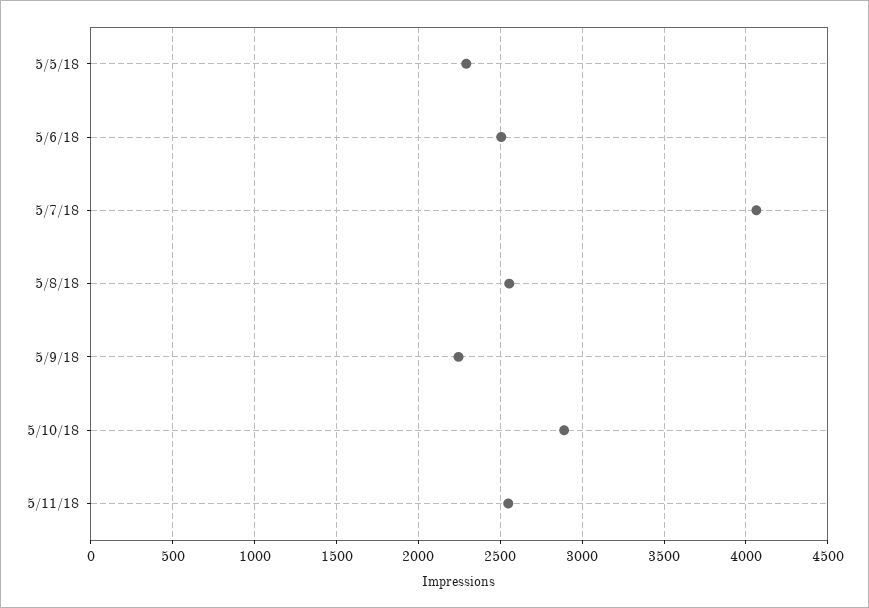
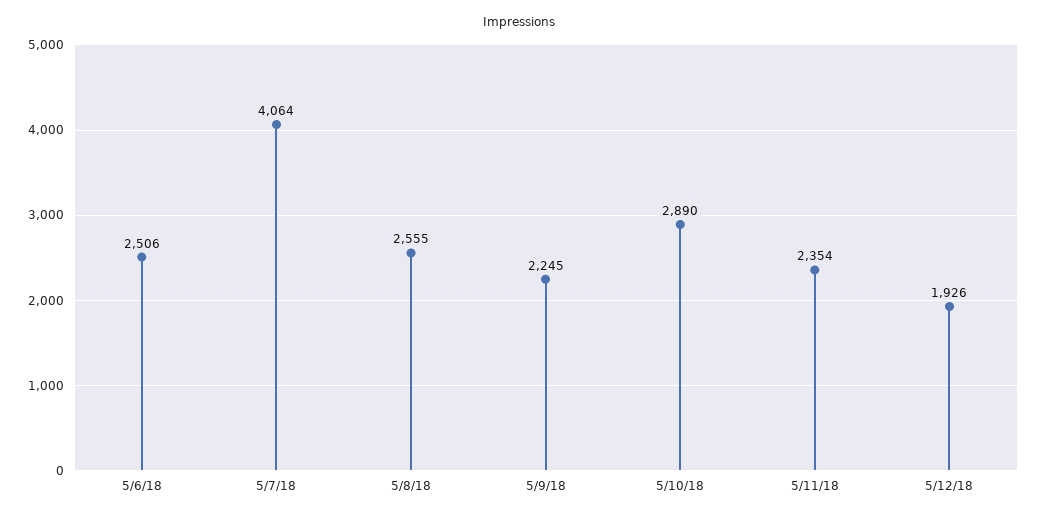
5/5/18: 2300 -> none
5/11/18: 2550 -> 2354
5/12/18: none -> 1926

